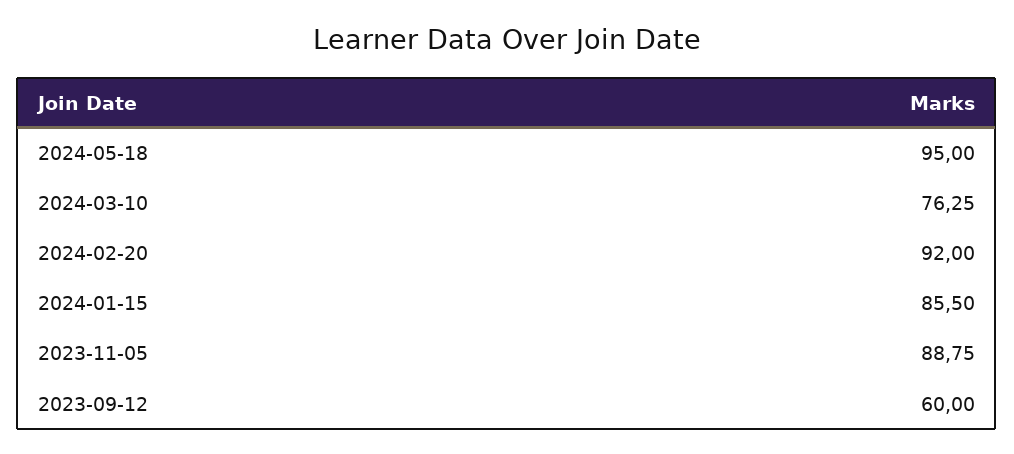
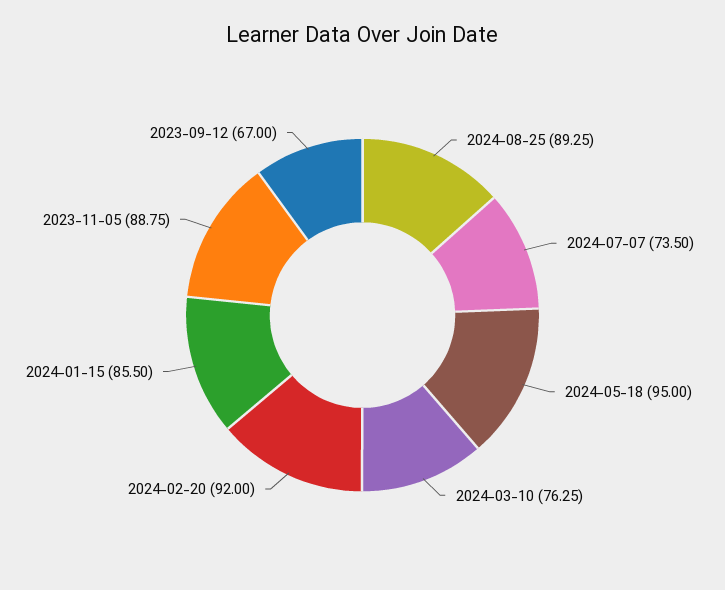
2023-09-12: 60 -> 67
2024-08-25: none -> 89.25
2024-07-07: none -> 73.5

